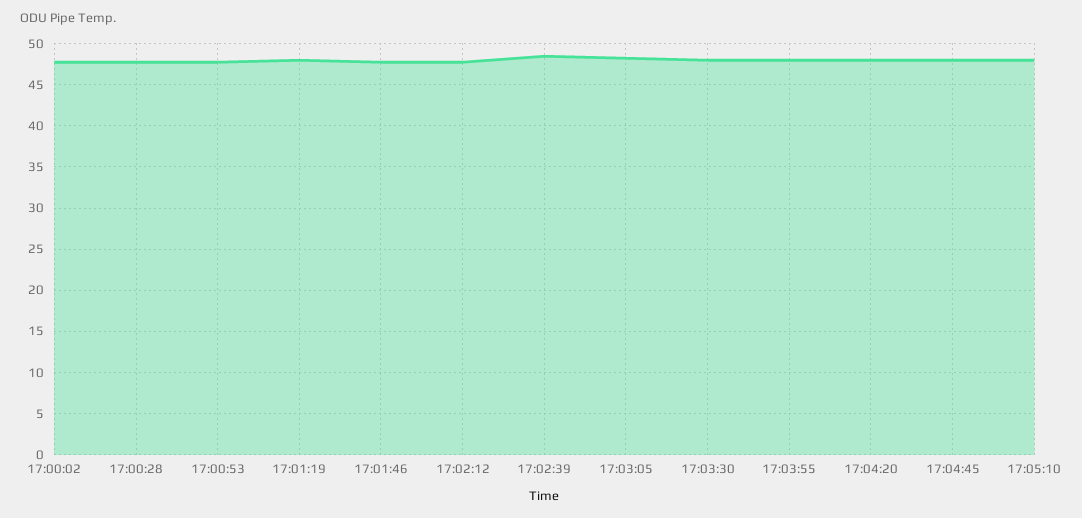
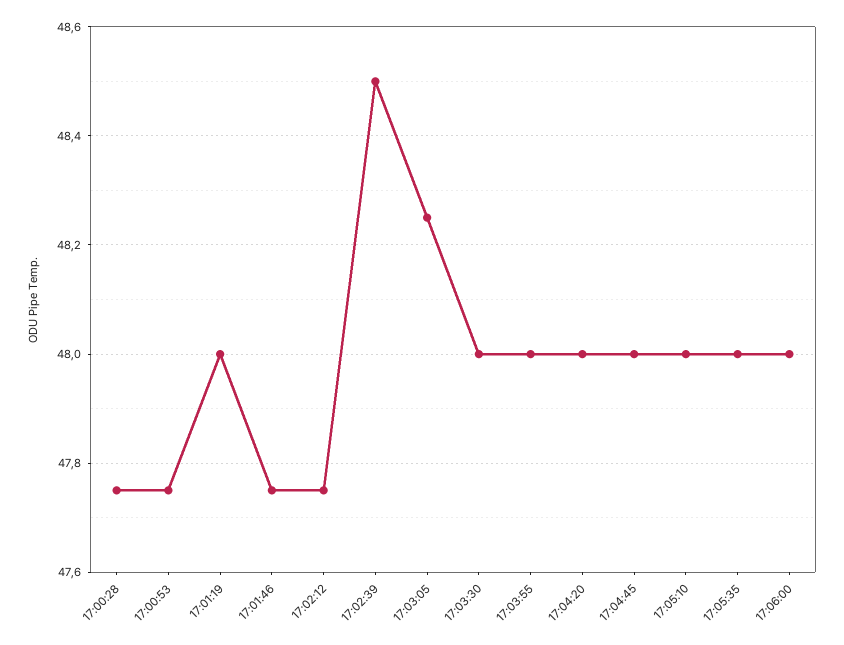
17:00:02: 48 -> none
17:05:35: none -> 48
17:06:00: none -> 48

